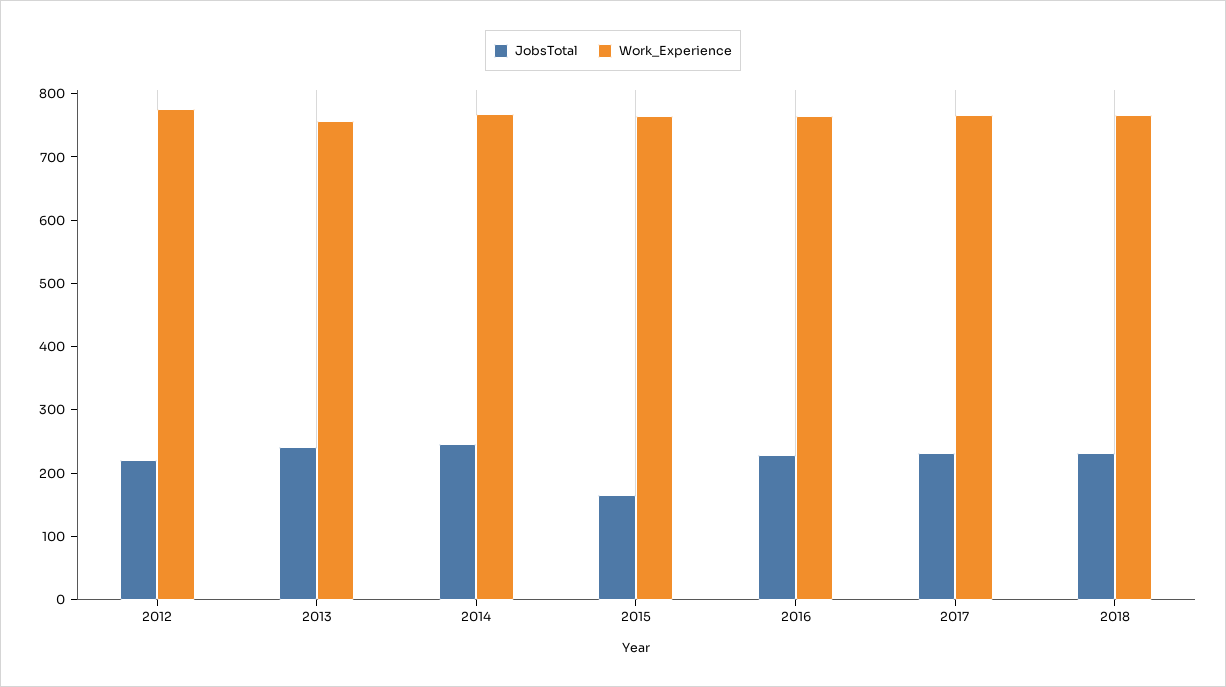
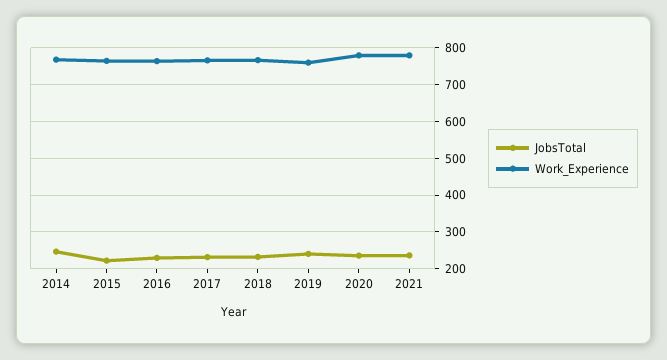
JobsTotal, 2012: 220 -> none
Work_Experience, 2012: 780 -> none
JobsTotal, 2013: 240 -> none
Work_Experience, 2013: 760 -> none
JobsTotal, 2015: 160 -> 220
JobsTotal, 2019: none -> 240
Work_Experience, 2019: none -> 760
JobsTotal, 2020: none -> 240
Work_Experience, 2020: none -> 780
JobsTotal, 2021: none -> 240
Work_Experience, 2021: none -> 780

